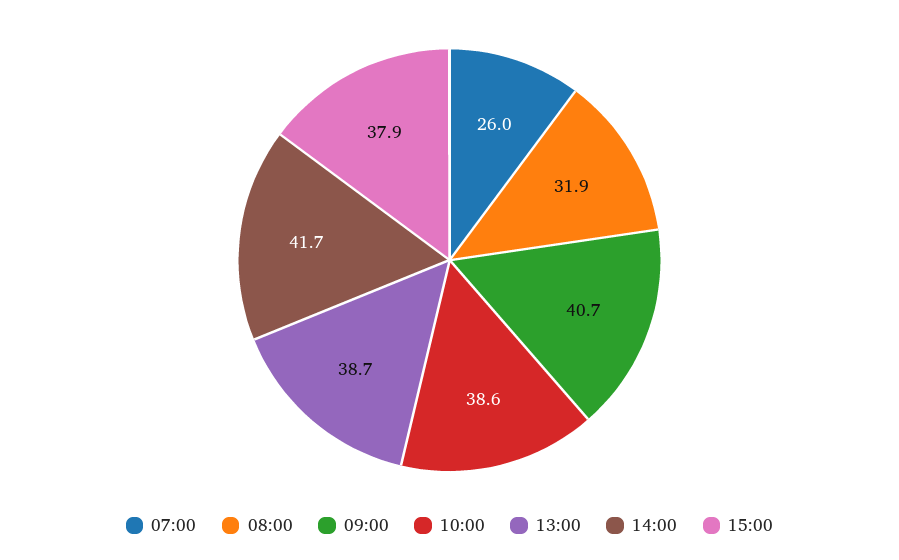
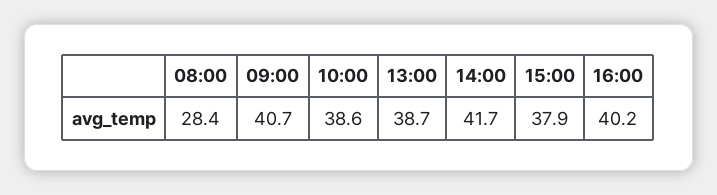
07:00: 26 -> none
08:00: 31.9 -> 28.4
16:00: none -> 40.2

